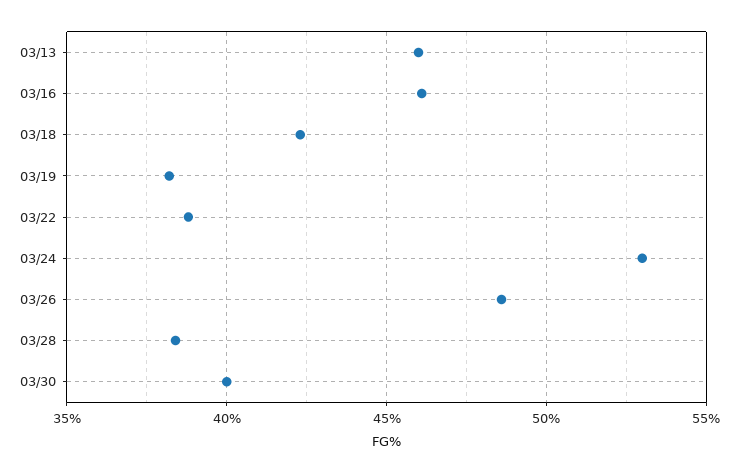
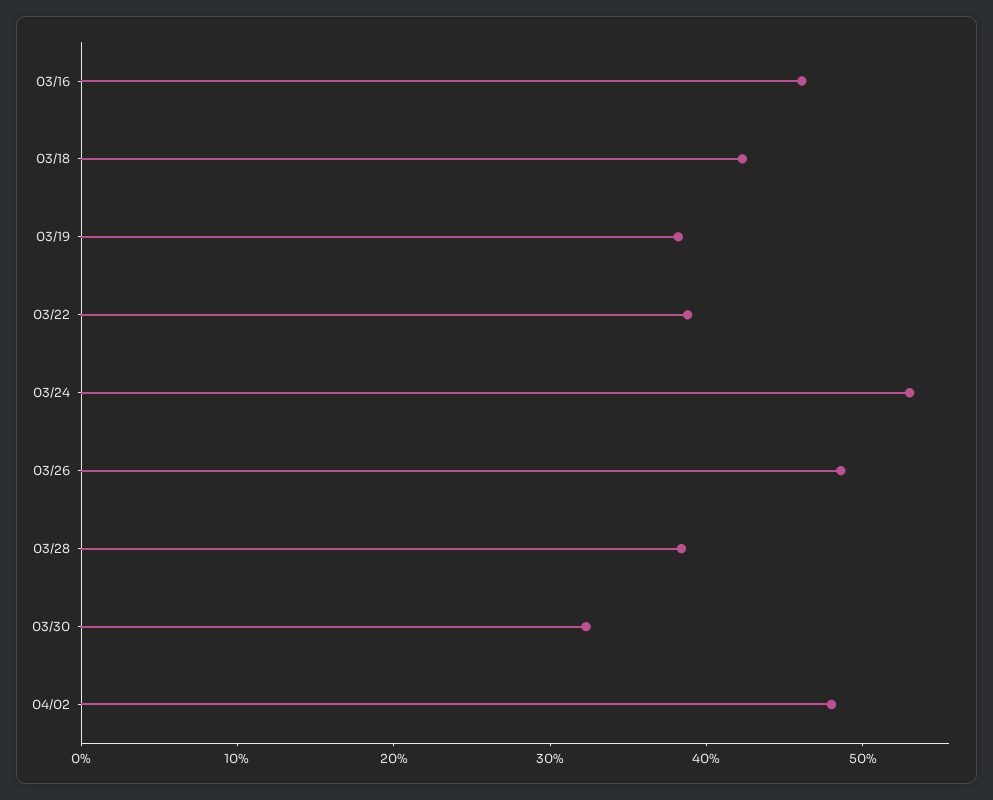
03/13: 46 -> none
03/30: 40 -> 32
04/02: none -> 48

